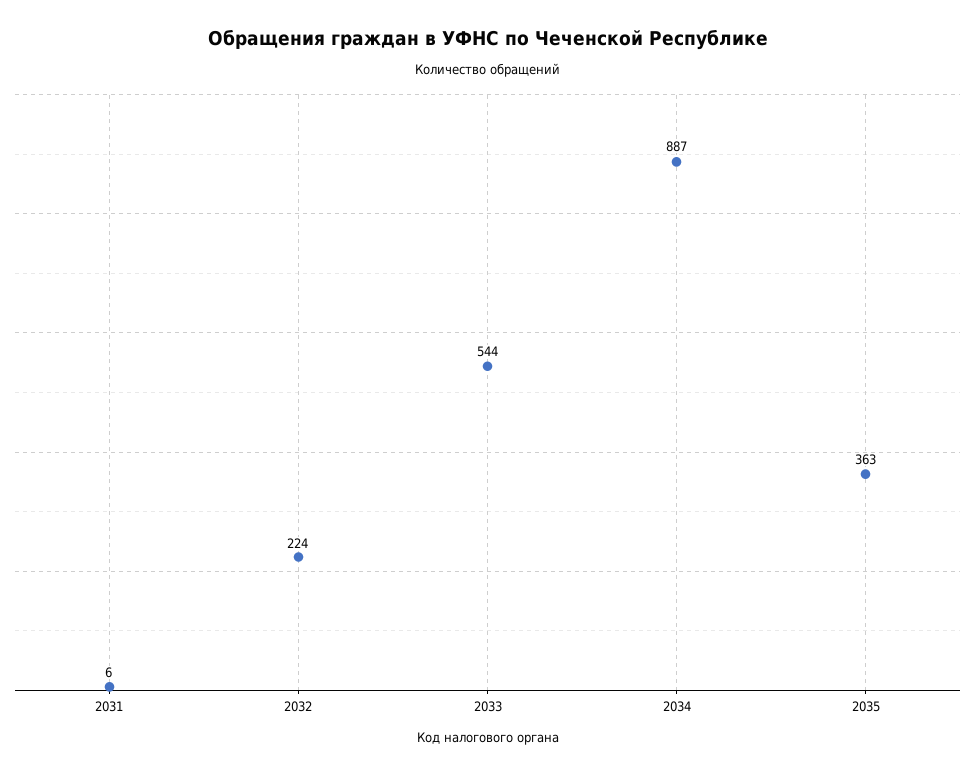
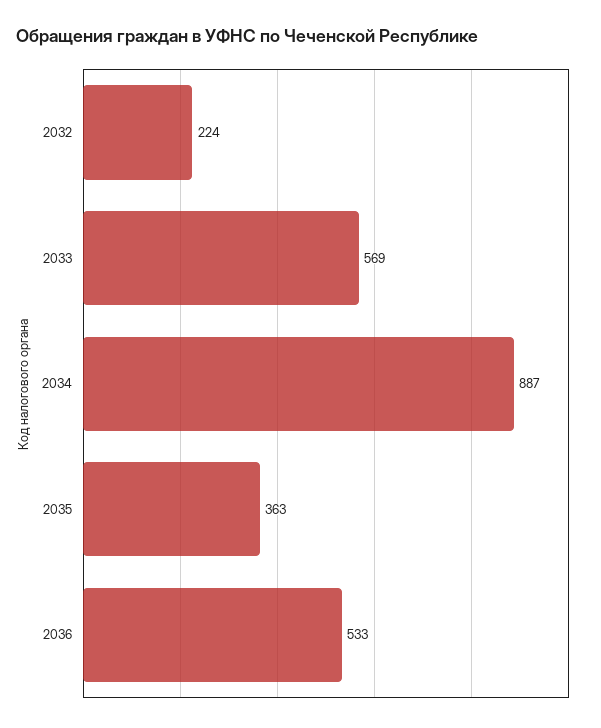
2031: 6 -> none
2033: 544 -> 569
2036: none -> 533

